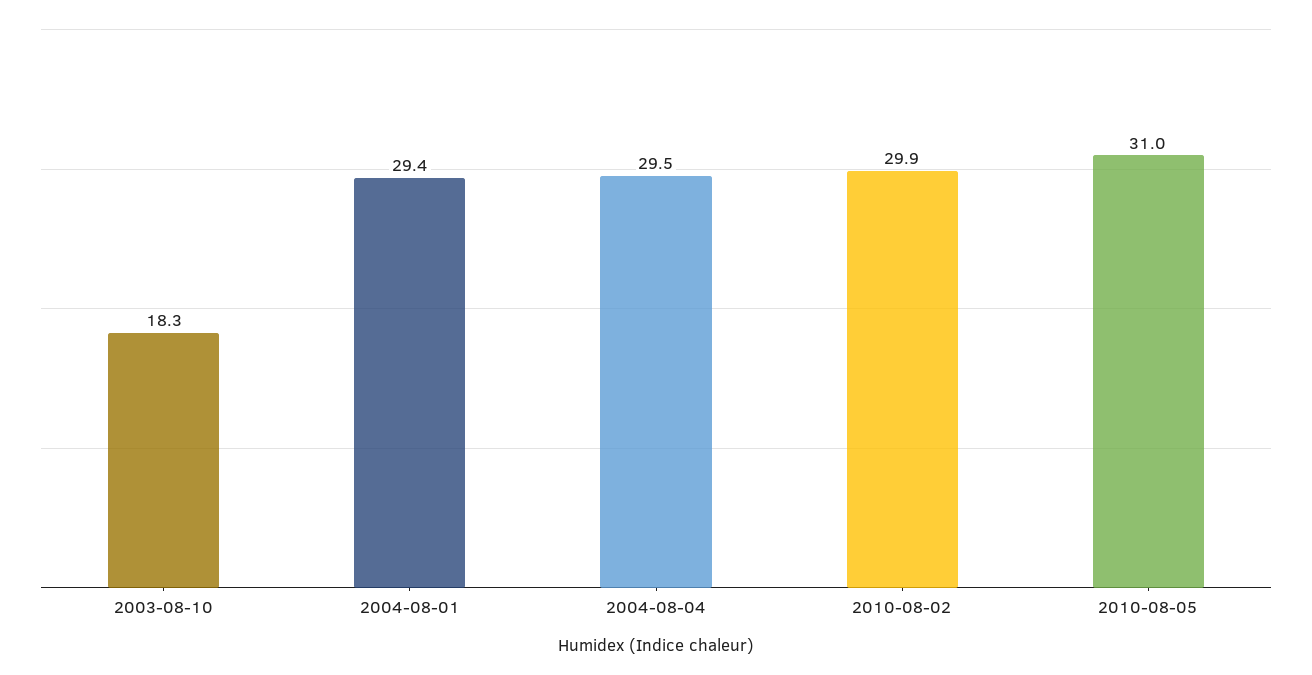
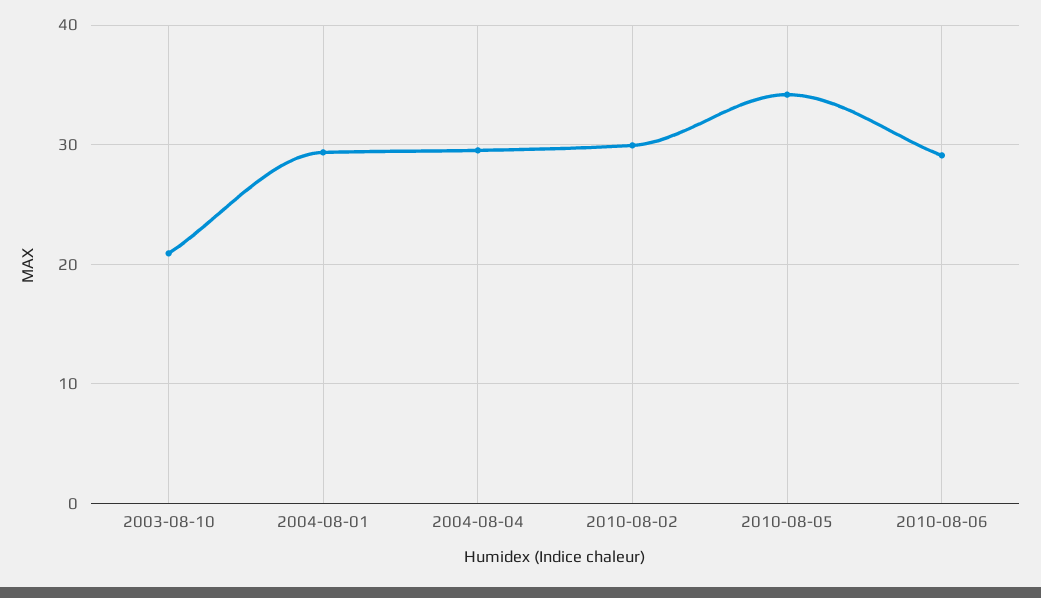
2003-08-10: 18.3 -> 21
2010-08-05: 31 -> 34
2010-08-06: none -> 29

